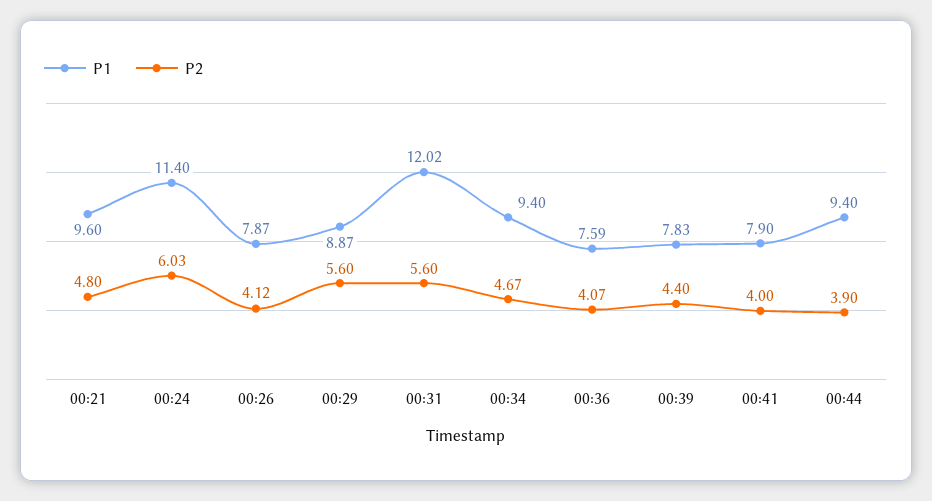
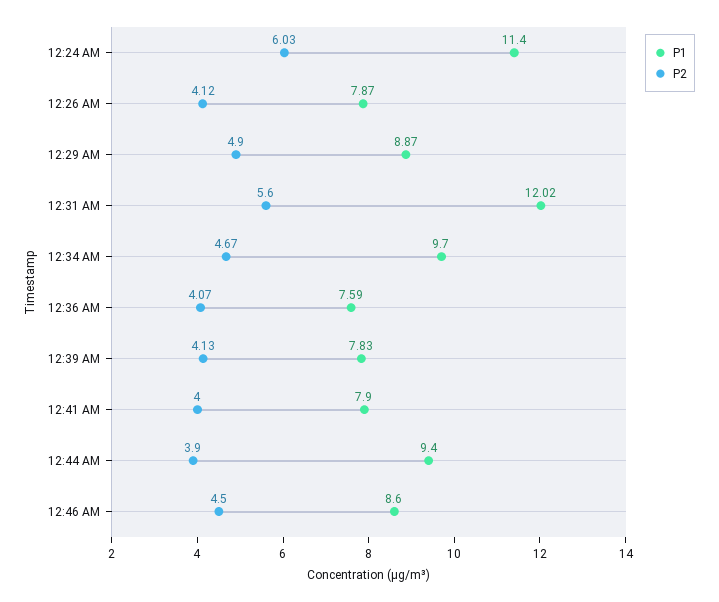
P1, 00:21: 9.6 -> none
P2, 00:21: 4.8 -> none
P2, 00:29: 5.6 -> 4.9
P1, 00:34: 9.4 -> 9.7
P2, 00:39: 4.4 -> 4.13
P1, 12:46 AM: none -> 8.6
P2, 12:46 AM: none -> 4.5

